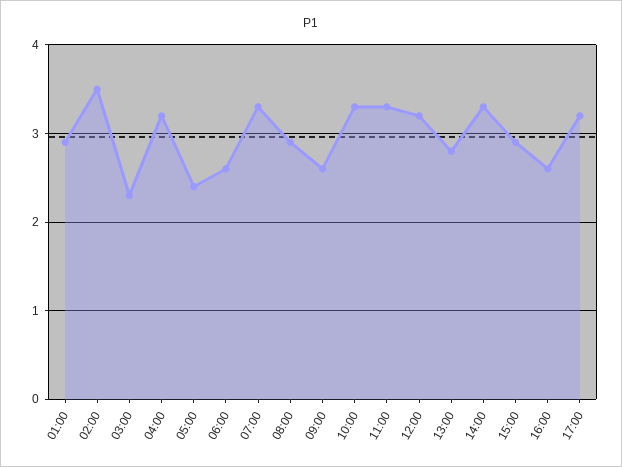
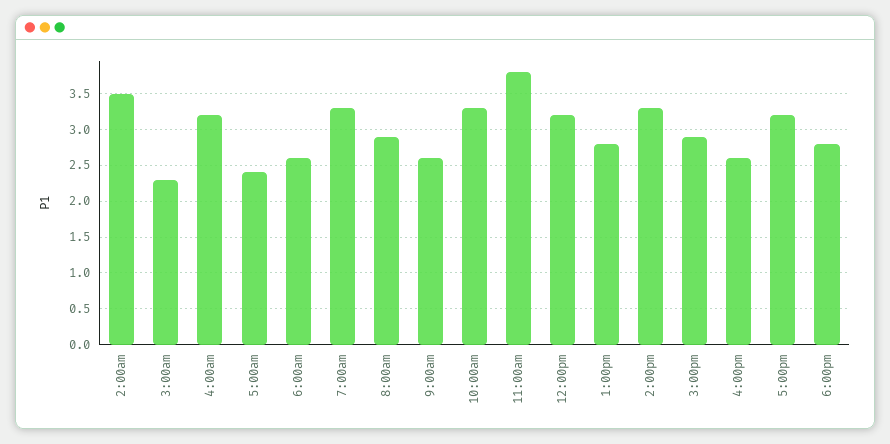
01:00: 2.9 -> none
11:00: 3.3 -> 3.8
6:00pm: none -> 2.8

